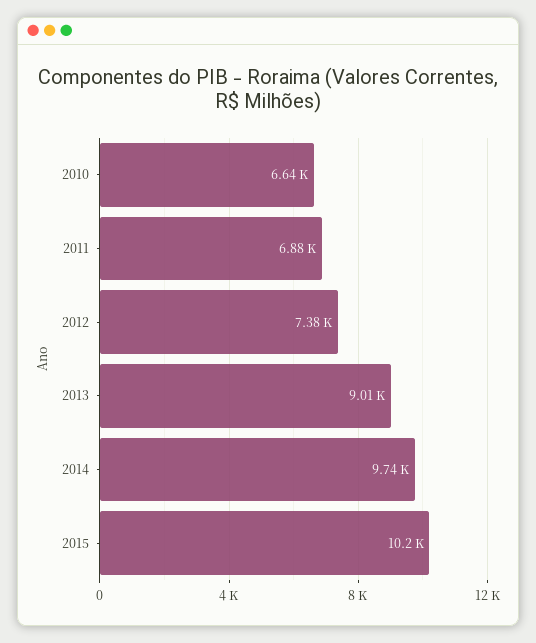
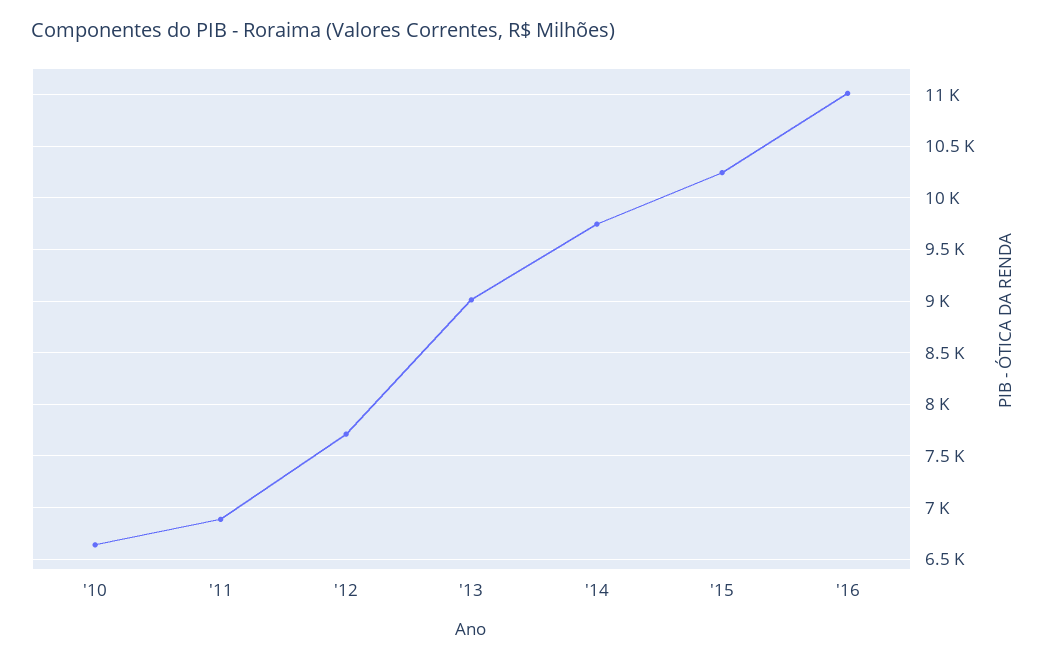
2012: 7380 -> 7700
'16: none -> 11000

